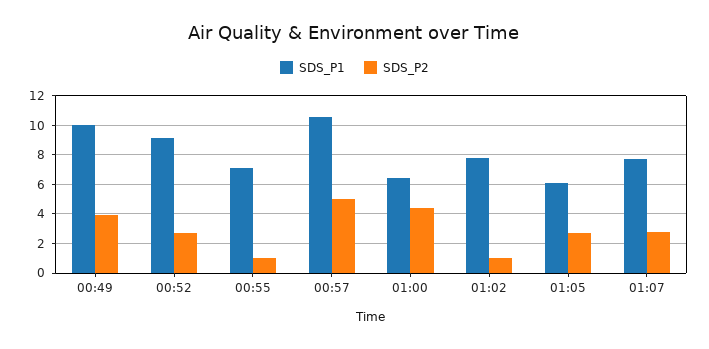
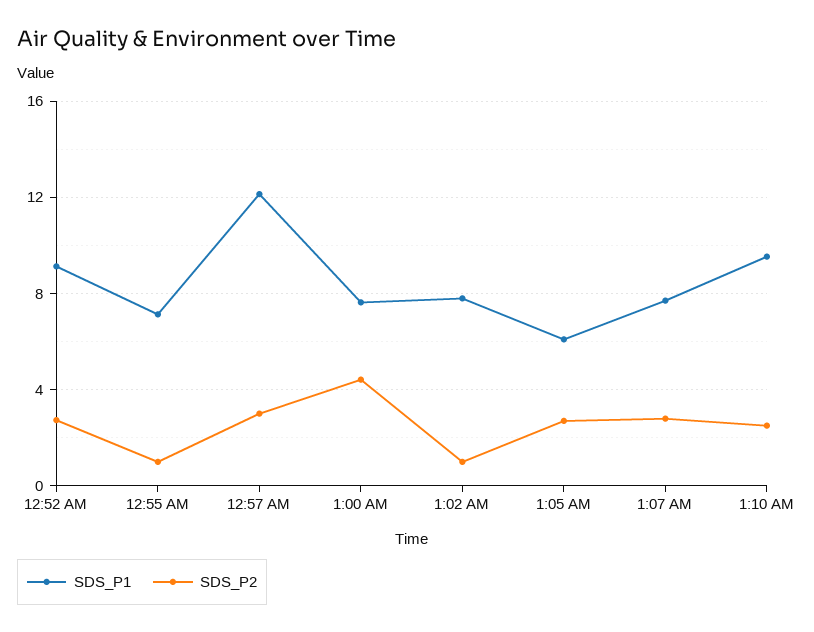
SDS_P1, 00:49: 10 -> none
SDS_P2, 00:49: 4 -> none
SDS_P1, 00:57: 10.5 -> 12
SDS_P2, 00:57: 5 -> 3
SDS_P1, 01:00: 6.5 -> 7.5
SDS_P1, 1:10 AM: none -> 9.5
SDS_P2, 1:10 AM: none -> 2.5

